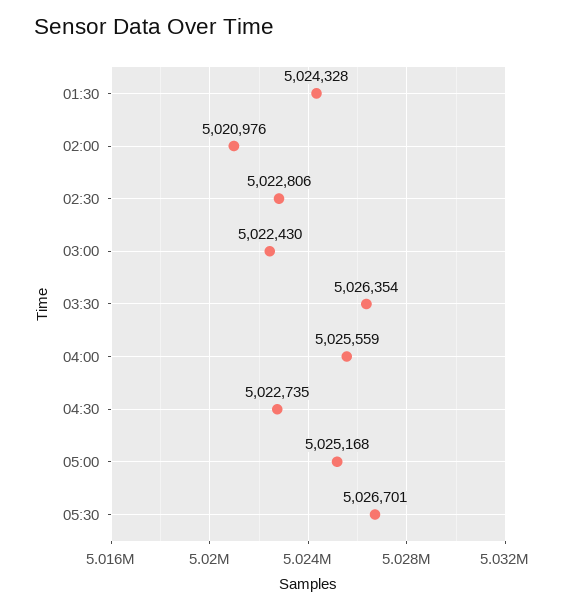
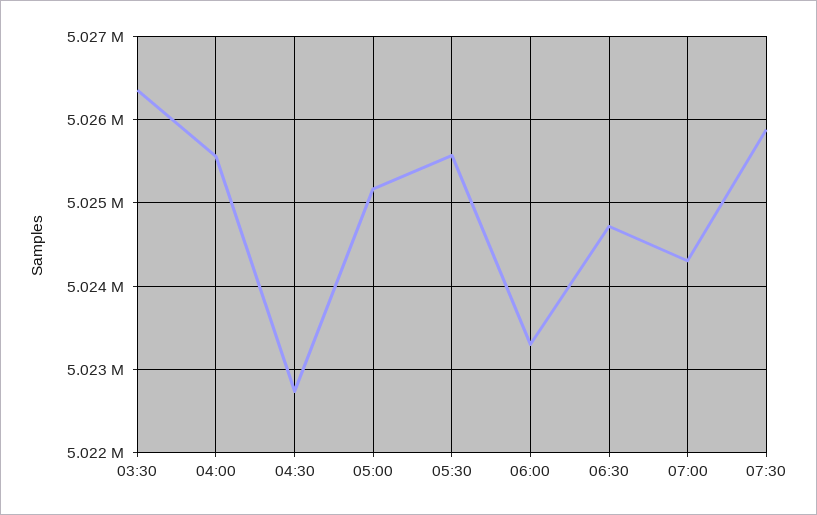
01:30: 5024328 -> none
02:00: 5020976 -> none
02:30: 5022806 -> none
03:00: 5022430 -> none
05:30: 5026701 -> 5025600
06:00: none -> 5023300
06:30: none -> 5024700
07:00: none -> 5024300
07:30: none -> 5025900

